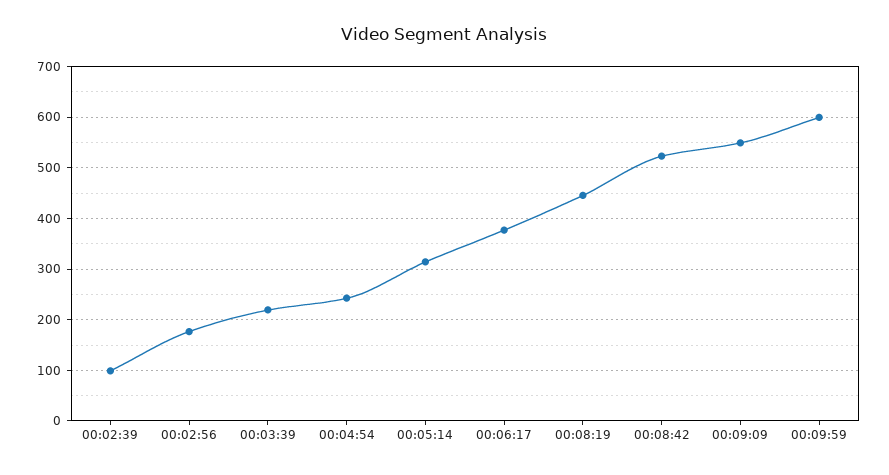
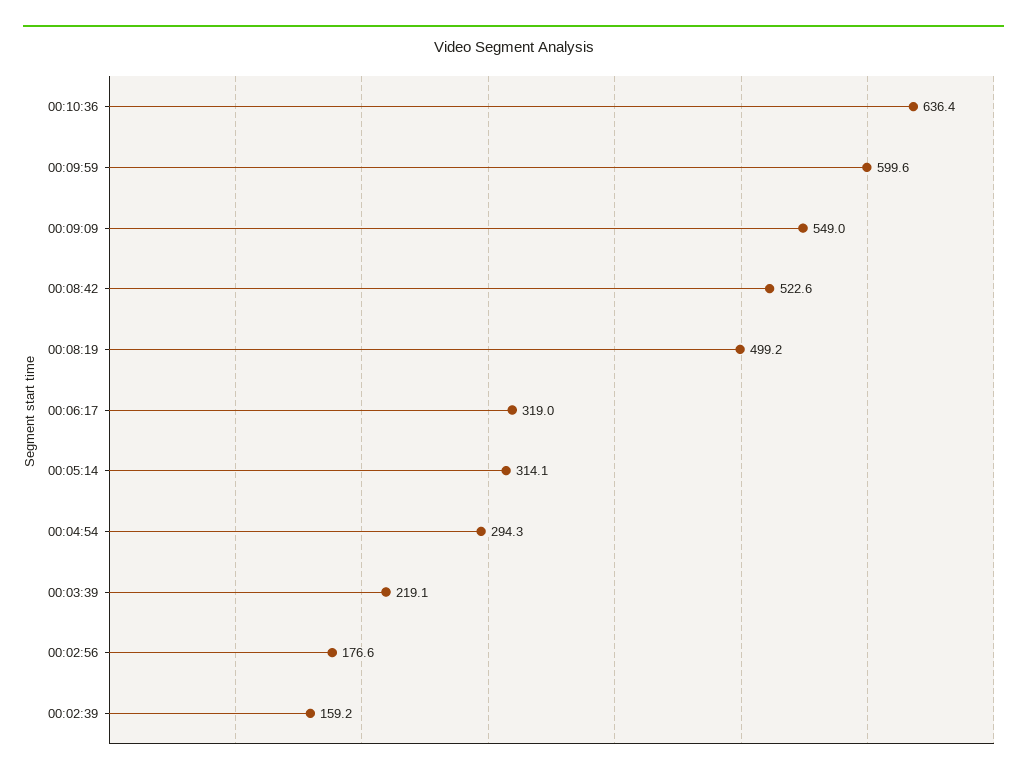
00:02:39: 100 -> 159.2
00:04:54: 240 -> 294.3
00:06:17: 380 -> 319
00:08:19: 440 -> 499.2
00:10:36: none -> 636.4

